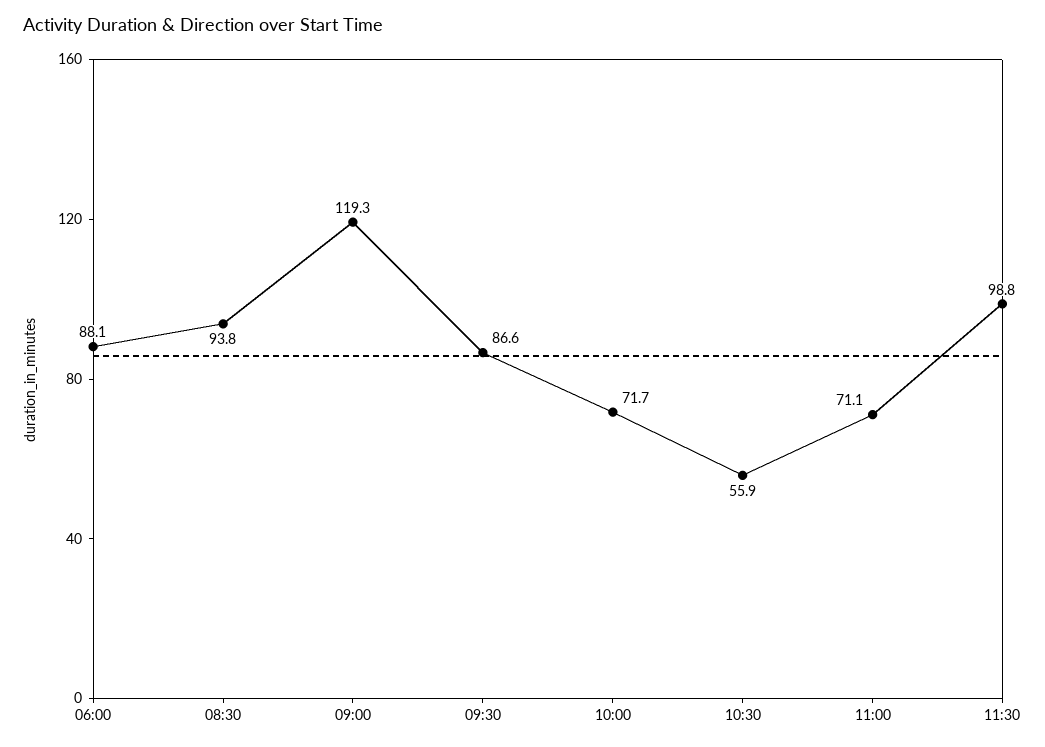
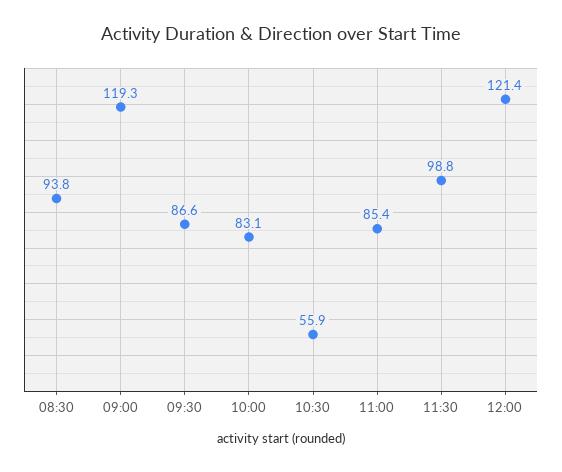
06:00: 88.1 -> none
10:00: 71.7 -> 83.1
11:00: 71.1 -> 85.4
12:00: none -> 121.4

